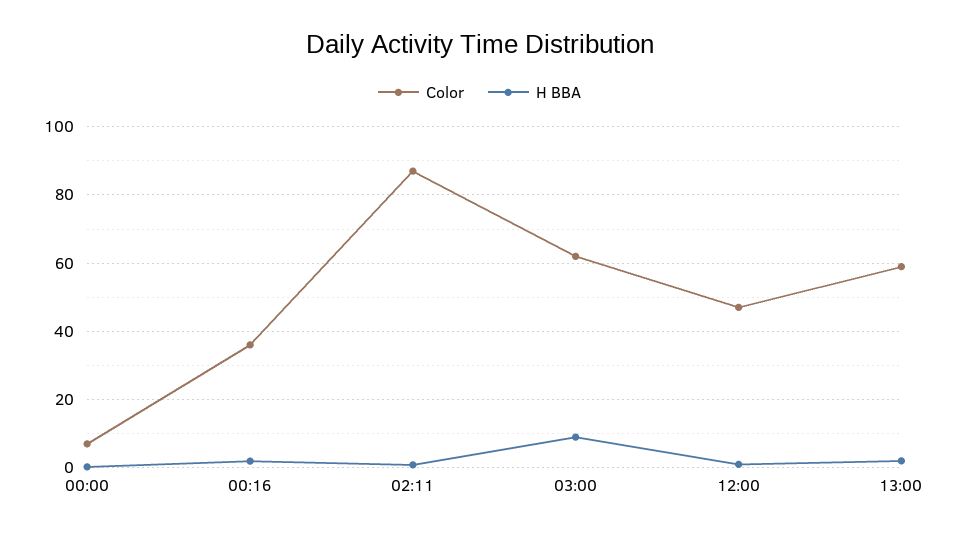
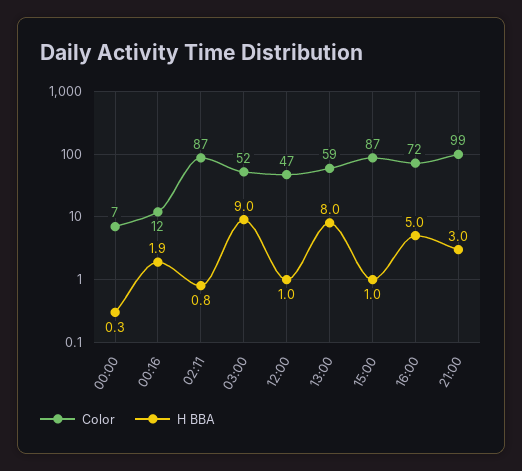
Color, 00:16: 36 -> 12
Color, 03:00: 62 -> 52
H BBA, 13:00: 2 -> 8
Color, 15:00: none -> 87
H BBA, 15:00: none -> 1
Color, 16:00: none -> 72
H BBA, 16:00: none -> 5
Color, 21:00: none -> 99
H BBA, 21:00: none -> 3

